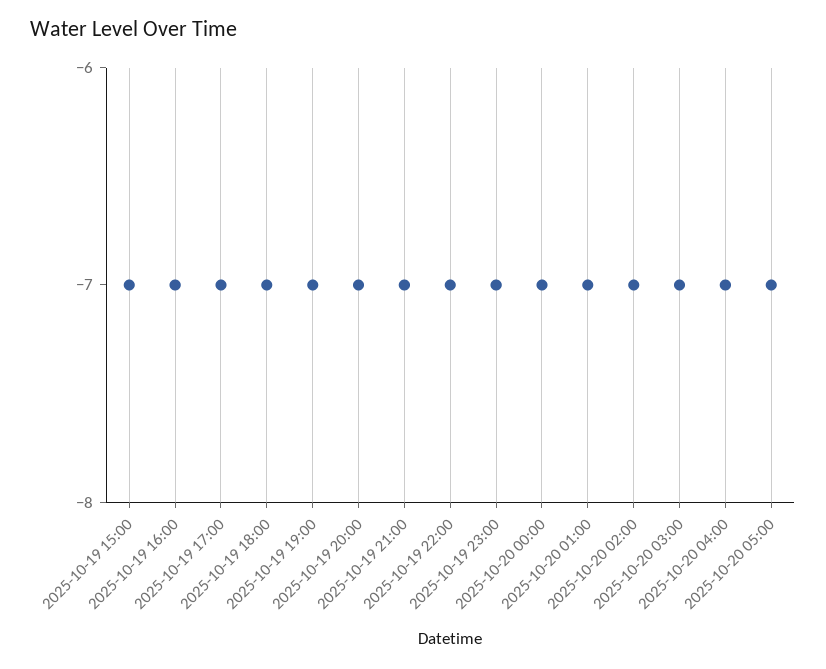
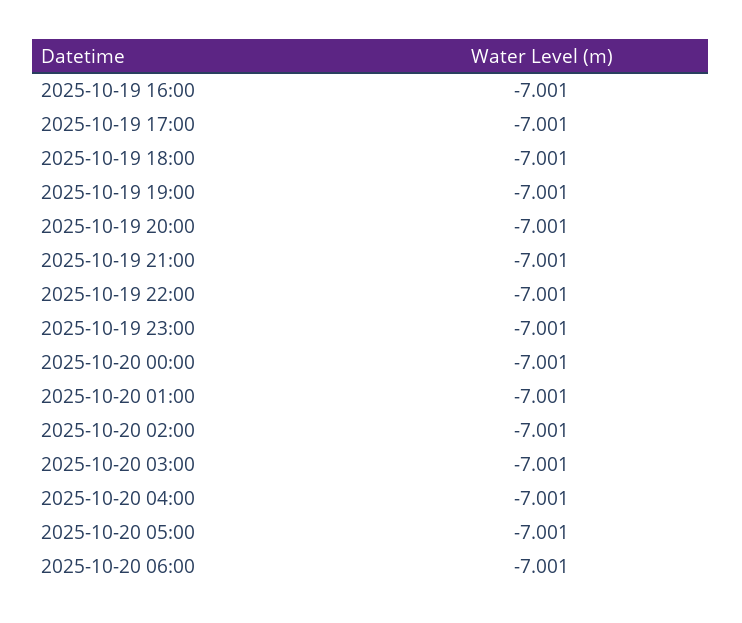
2025-10-19 15:00: -7 -> none
2025-10-20 06:00: none -> -7.001

